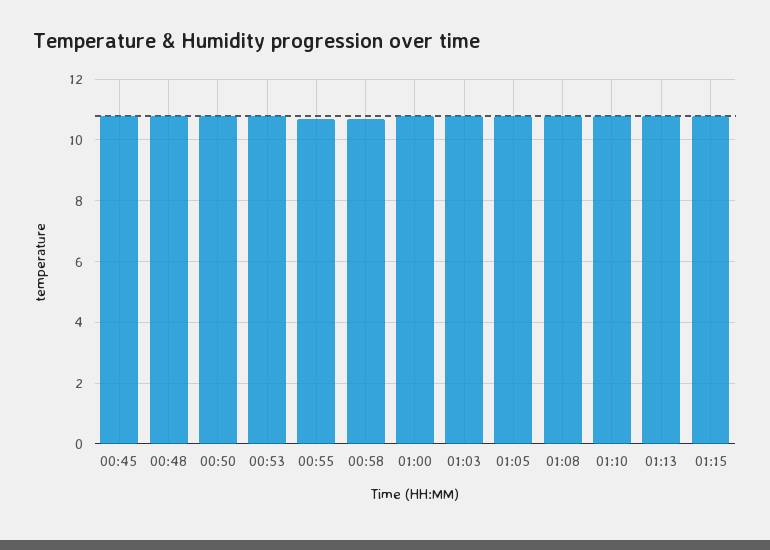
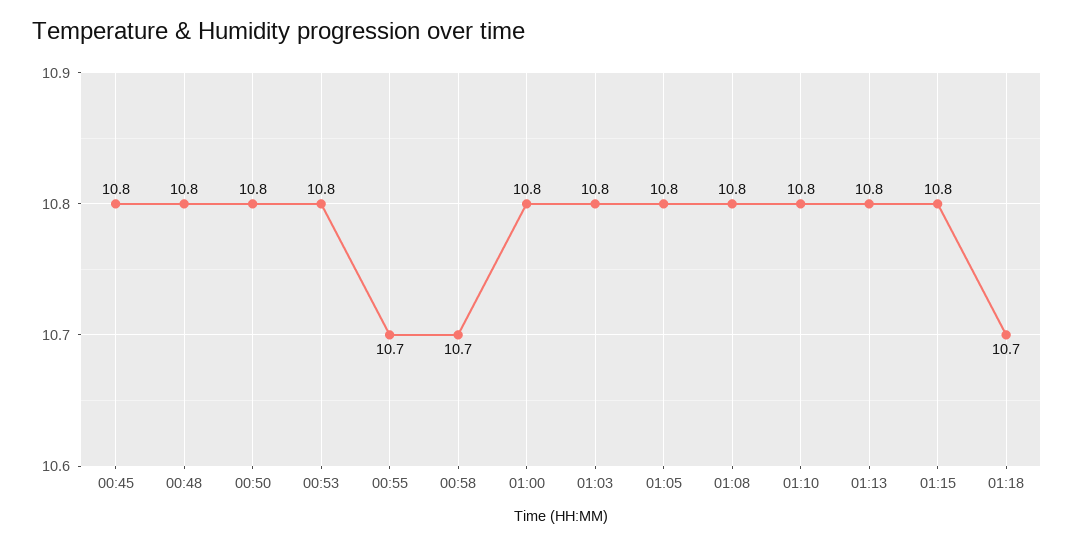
01:18: none -> 10.7

